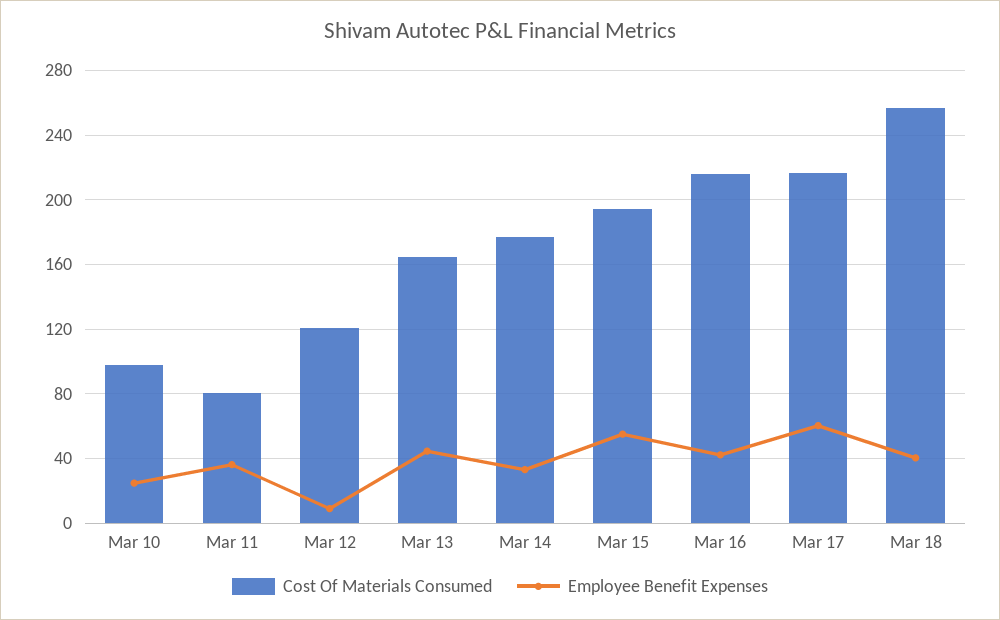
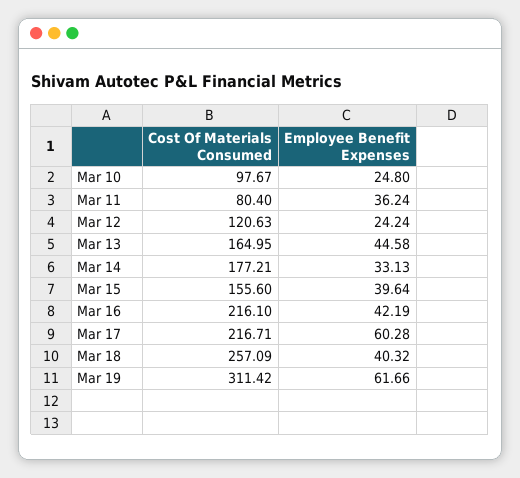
Employee Benefit Expenses, Mar 12: 10 -> 24.24
Cost Of Materials Consumed, Mar 15: 195 -> 155.6
Employee Benefit Expenses, Mar 15: 55 -> 39.64
Cost Of Materials Consumed, Mar 19: none -> 311.42
Employee Benefit Expenses, Mar 19: none -> 61.66

